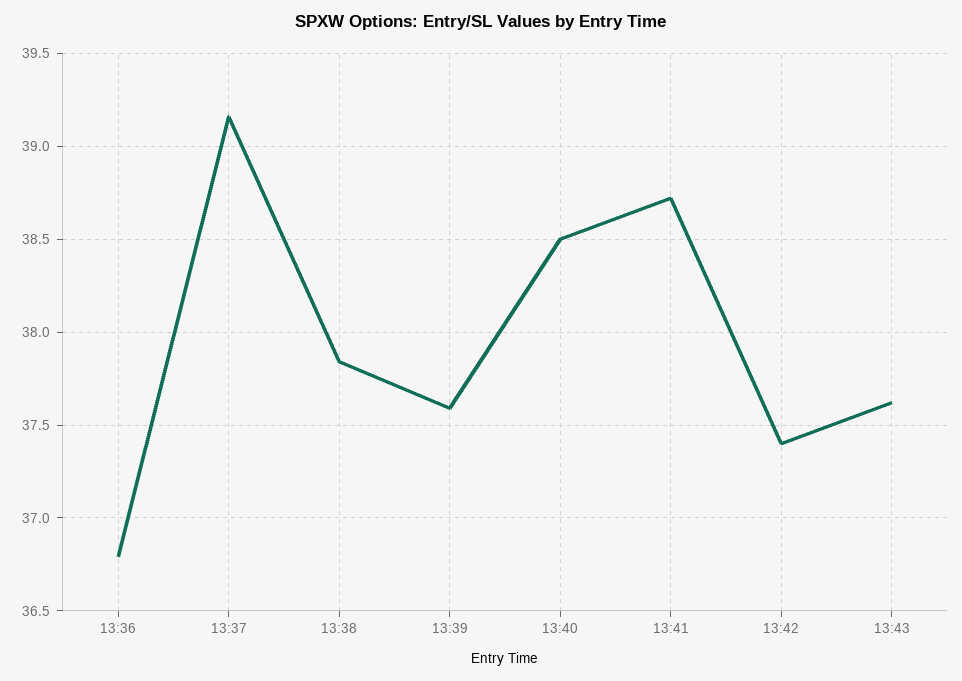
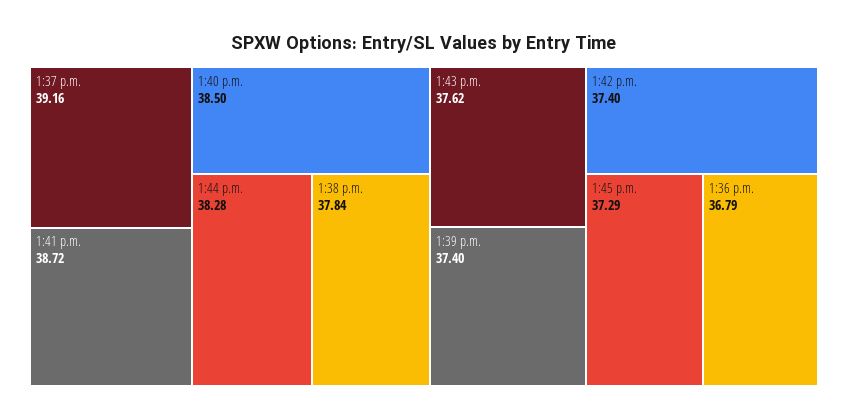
13:39: 37.6 -> 37.4
1:44 p.m.: none -> 38.28
1:45 p.m.: none -> 37.29

